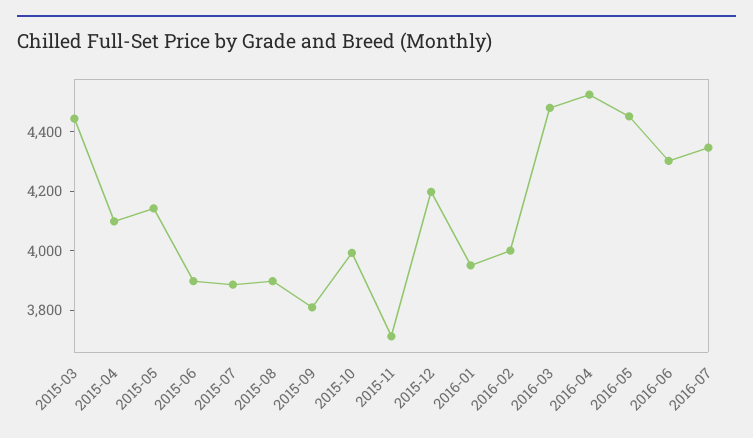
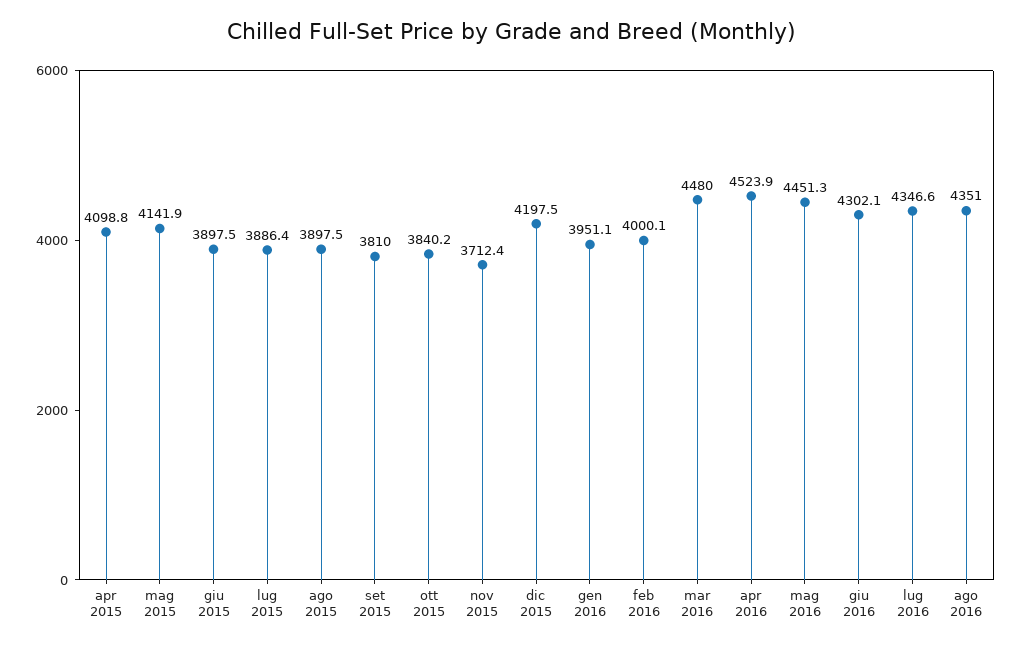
2015-03: 4450 -> none
2015-10: 4000 -> 3840.2
ago 2016: none -> 4351

